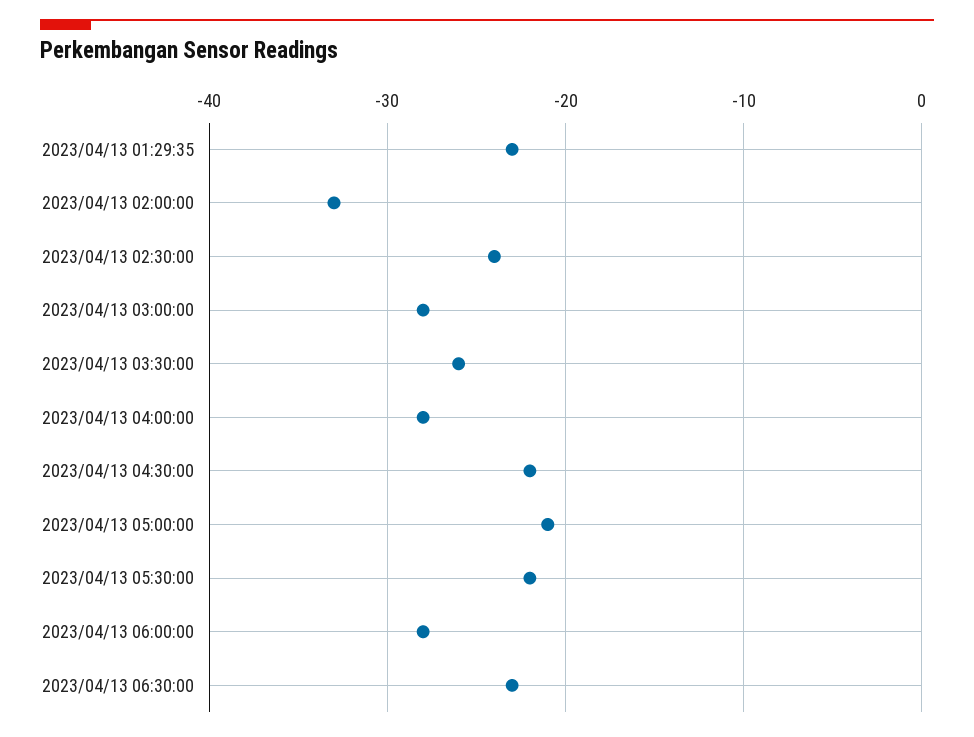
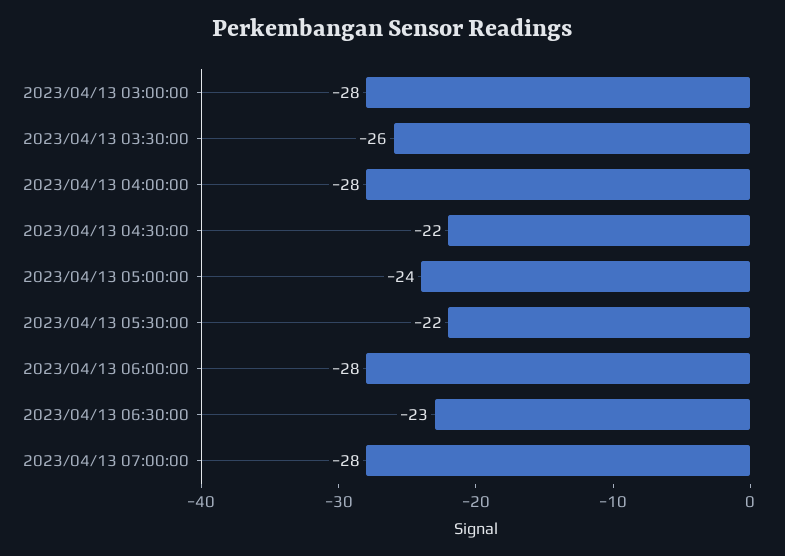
2023/04/13 01:29:35: -23 -> none
2023/04/13 02:00:00: -33 -> none
2023/04/13 02:30:00: -24 -> none
2023/04/13 05:00:00: -21 -> -24
2023/04/13 07:00:00: none -> -28

